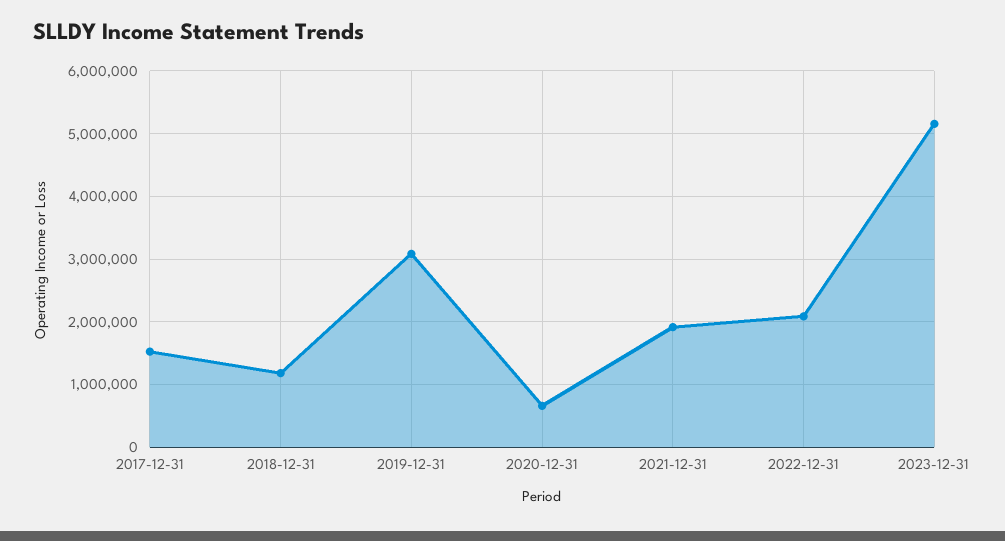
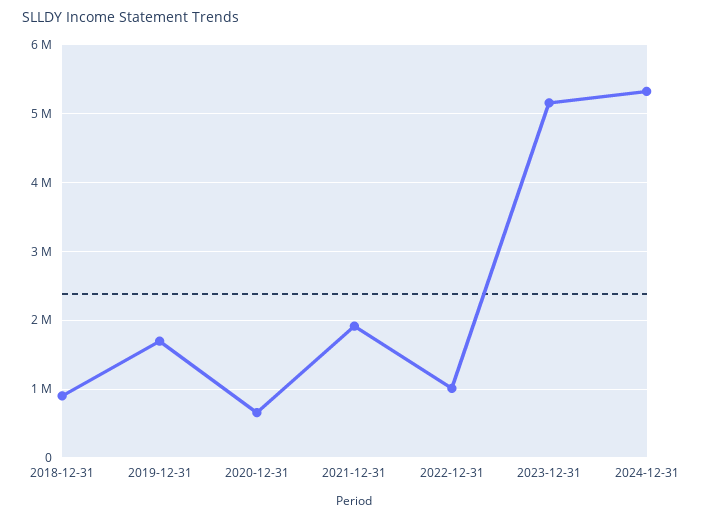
2017-12-31: 1500000 -> none
2018-12-31: 1200000 -> 900000
2019-12-31: 3100000 -> 1700000
2022-12-31: 2100000 -> 1000000
2024-12-31: none -> 5300000

